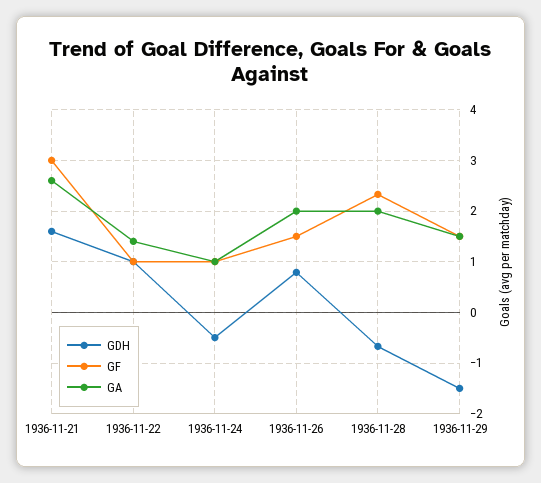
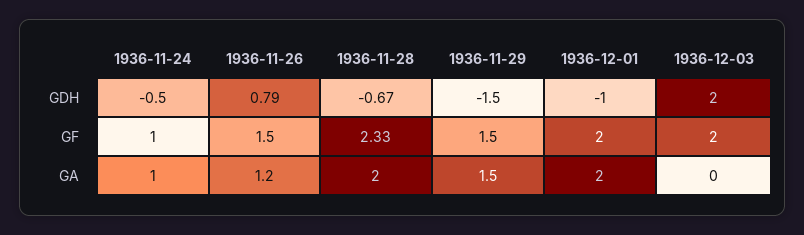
GDH, 1936-11-21: 1.6 -> none
GF, 1936-11-21: 3 -> none
GA, 1936-11-21: 2.6 -> none
GDH, 1936-11-22: 1 -> none
GF, 1936-11-22: 1 -> none
GA, 1936-11-22: 1.4 -> none
GA, 1936-11-26: 2 -> 1.2
GDH, 1936-12-01: none -> -1
GDH, 1936-12-03: none -> 2
GF, 1936-12-01: none -> 2
GF, 1936-12-03: none -> 2
GA, 1936-12-01: none -> 2
GA, 1936-12-03: none -> 0

